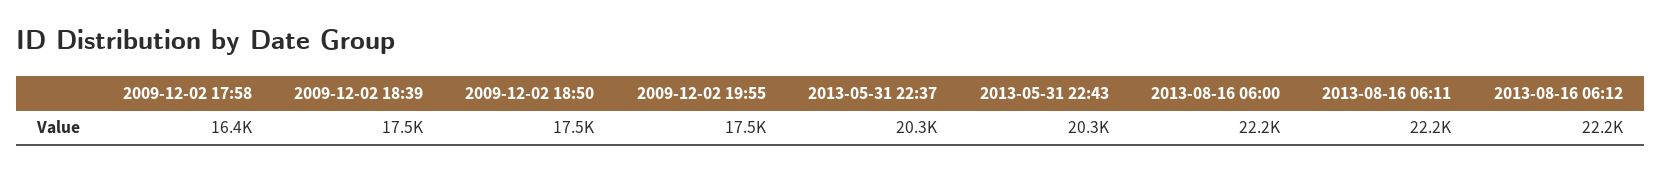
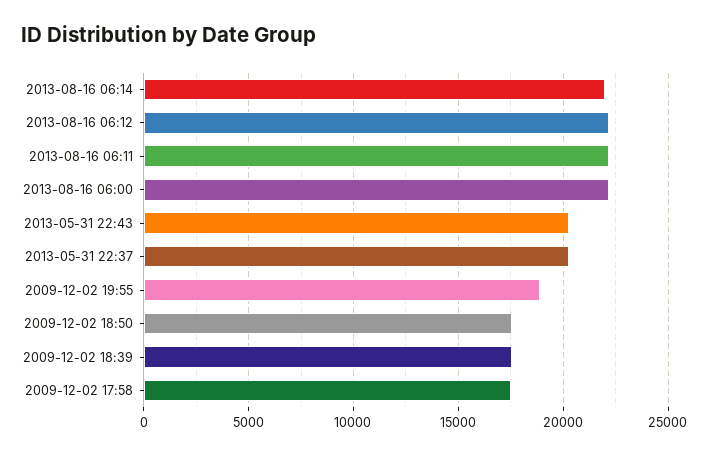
2009-12-02 17:58: 16400 -> 17500
2009-12-02 19:55: 17500 -> 19000
2013-08-16 06:14: none -> 22000

